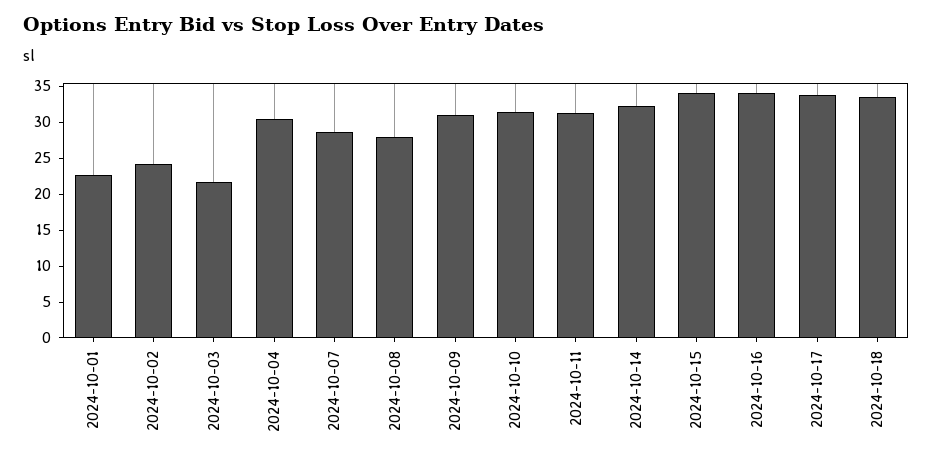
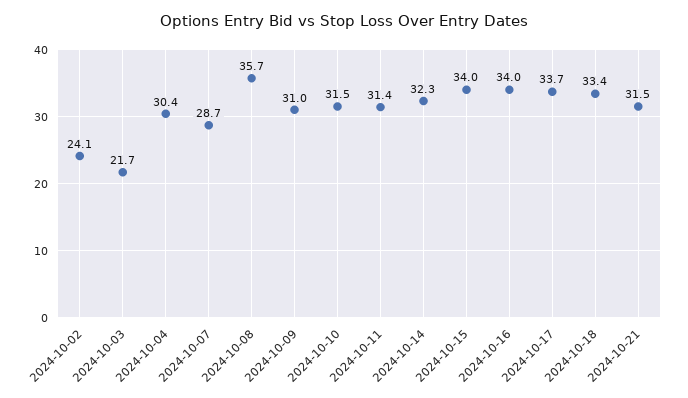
2024-10-01: 22.5 -> none
2024-10-08: 27.5 -> 35.7
2024-10-21: none -> 31.5

